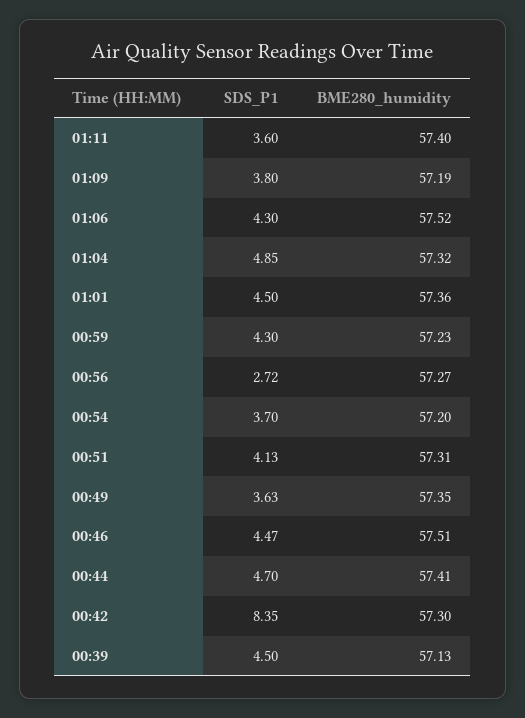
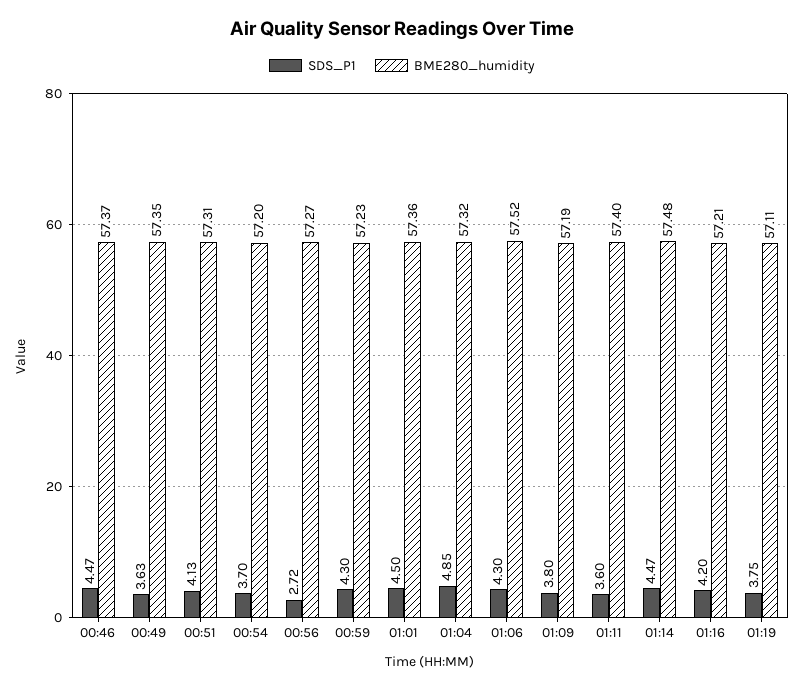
BME280_humidity, 00:46: 57.51 -> 57.37
SDS_P1, 00:44: 4.7 -> none
BME280_humidity, 00:44: 57.41 -> none
SDS_P1, 00:42: 8.35 -> none
BME280_humidity, 00:42: 57.3 -> none
SDS_P1, 00:39: 4.5 -> none
BME280_humidity, 00:39: 57.13 -> none
SDS_P1, 01:14: none -> 4.47
BME280_humidity, 01:14: none -> 57.48
SDS_P1, 01:16: none -> 4.2
BME280_humidity, 01:16: none -> 57.21
SDS_P1, 01:19: none -> 3.75
BME280_humidity, 01:19: none -> 57.11

